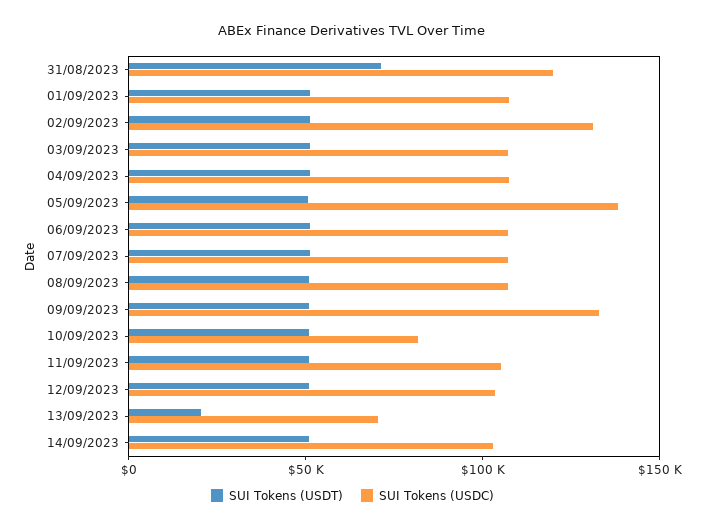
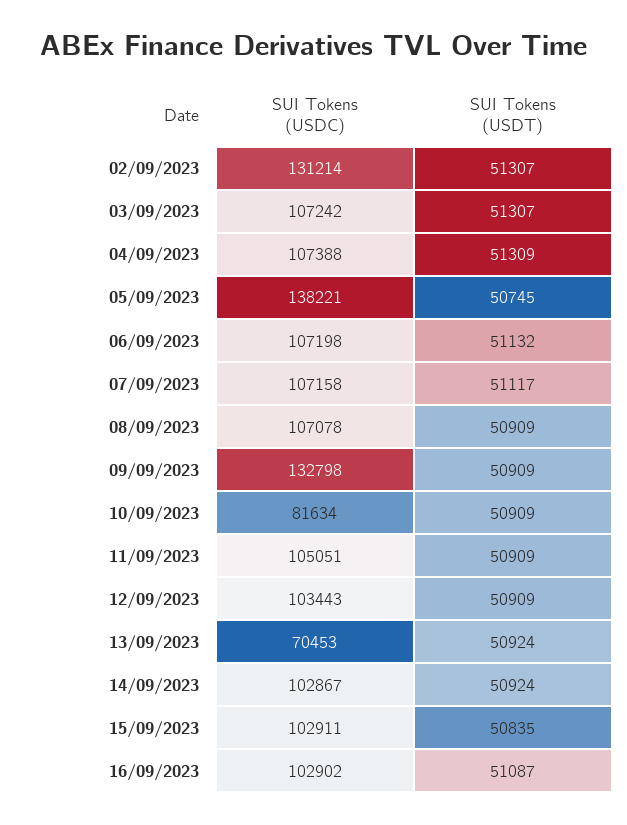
SUI Tokens (USDT), 31/08/2023: 70000 -> none
SUI Tokens (USDC), 31/08/2023: 120000 -> none
SUI Tokens (USDT), 01/09/2023: 50000 -> none
SUI Tokens (USDC), 01/09/2023: 110000 -> none
SUI Tokens (USDT), 13/09/2023: 20000 -> 50924
SUI Tokens (USDC), 15/09/2023: none -> 102911
SUI Tokens (USDT), 15/09/2023: none -> 50835
SUI Tokens (USDC), 16/09/2023: none -> 102902
SUI Tokens (USDT), 16/09/2023: none -> 51087

